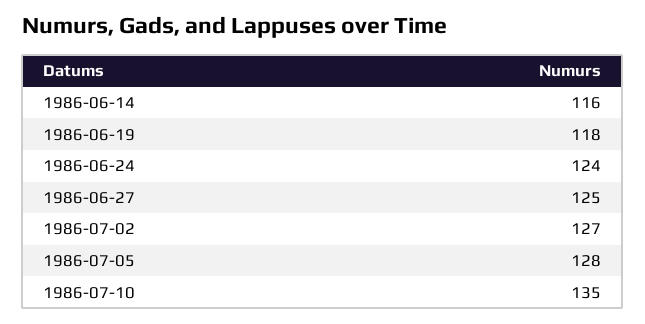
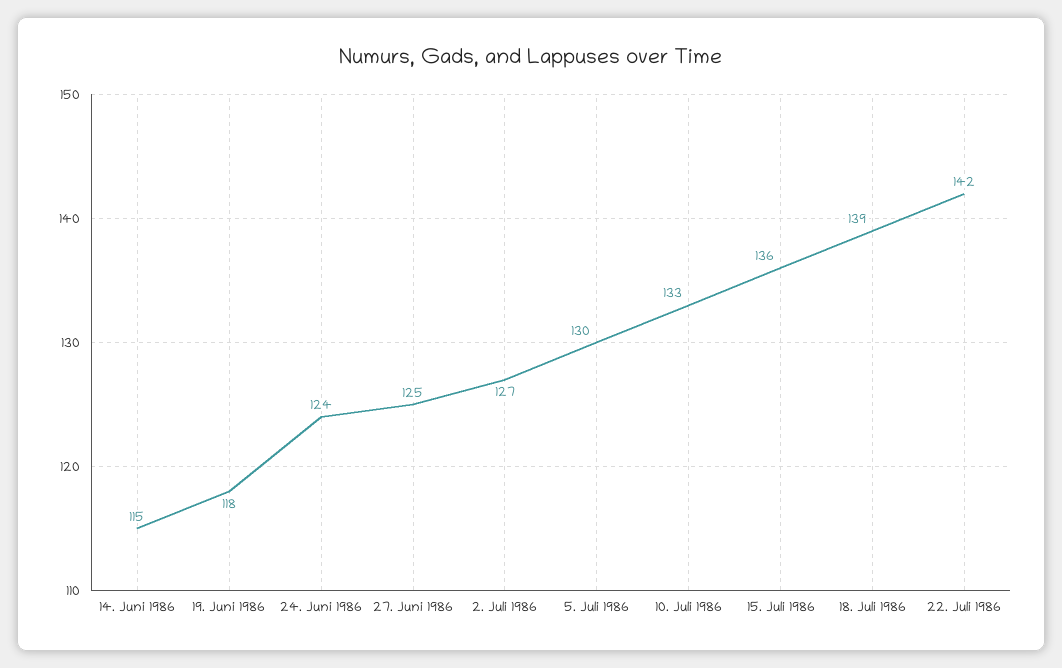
1986-06-14: 116 -> 115
1986-07-05: 128 -> 130
1986-07-10: 135 -> 133
15. Juli 1986: none -> 136
18. Juli 1986: none -> 139
22. Juli 1986: none -> 142

